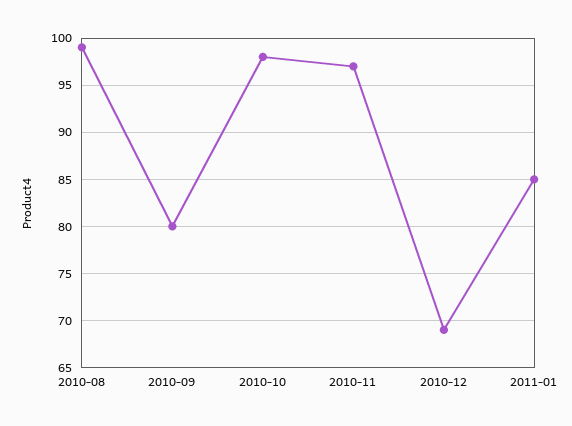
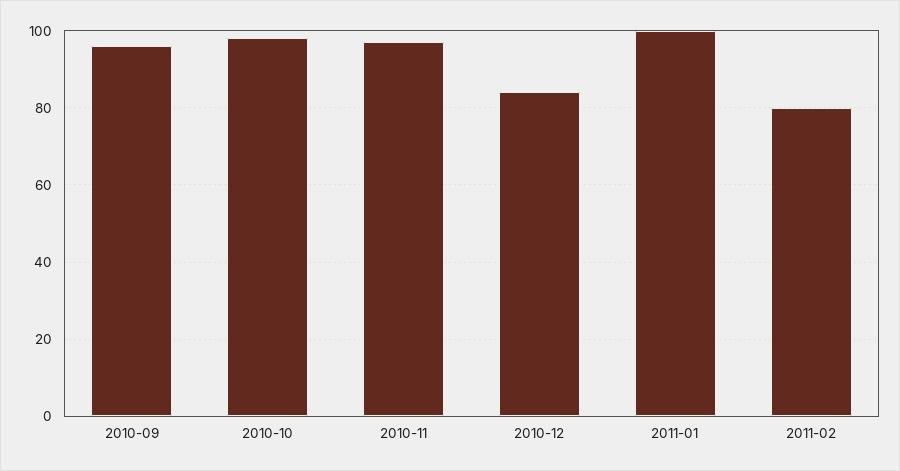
2010-08: 99 -> none
2010-09: 80 -> 95
2010-12: 69 -> 85
2011-01: 85 -> 100
2011-02: none -> 80

